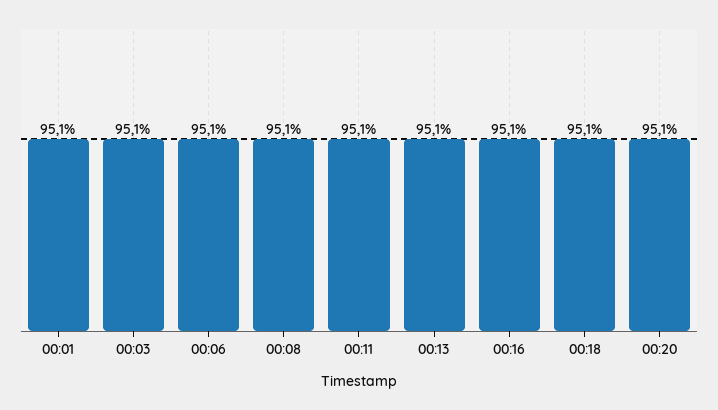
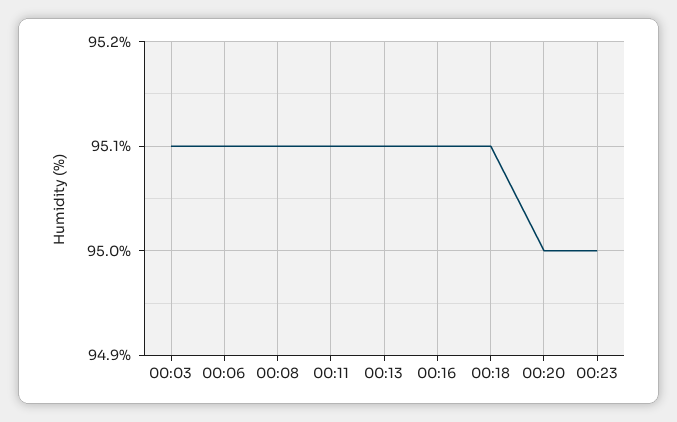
00:01: 95.1 -> none
00:20: 95.1 -> 95
00:23: none -> 95

